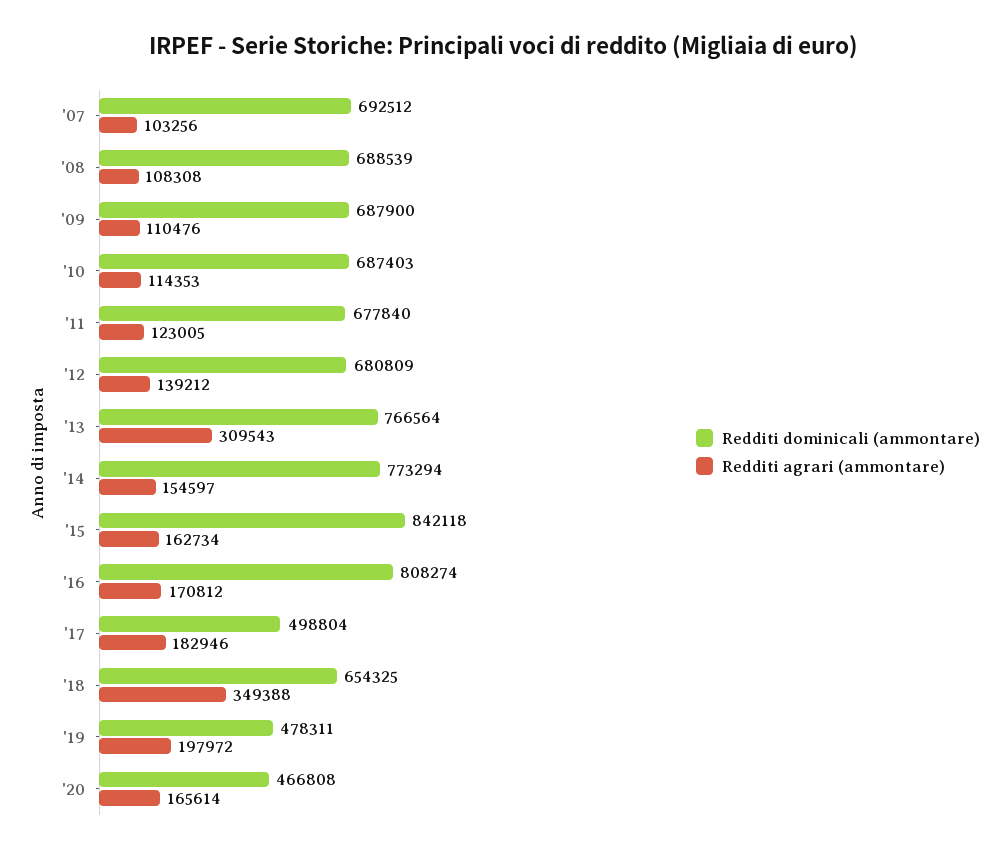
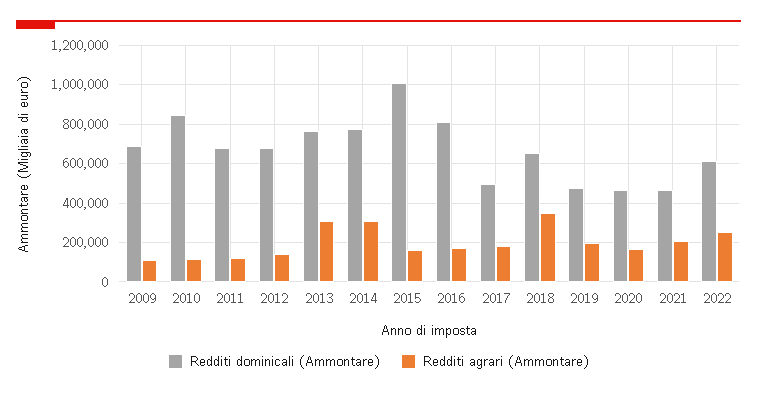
Redditi dominicali (ammontare), '07: 692512 -> none
Redditi agrari (ammontare), '07: 103256 -> none
Redditi dominicali (ammontare), '08: 688539 -> none
Redditi agrari (ammontare), '08: 108308 -> none
Redditi dominicali (ammontare), '10: 687403 -> 850000
Redditi agrari (ammontare), '14: 154597 -> 300000
Redditi dominicali (ammontare), '15: 842118 -> 1000000
Redditi dominicali (ammontare), 2021: none -> 450000
Redditi agrari (ammontare), 2021: none -> 200000
Redditi dominicali (ammontare), 2022: none -> 600000
Redditi agrari (ammontare), 2022: none -> 250000

